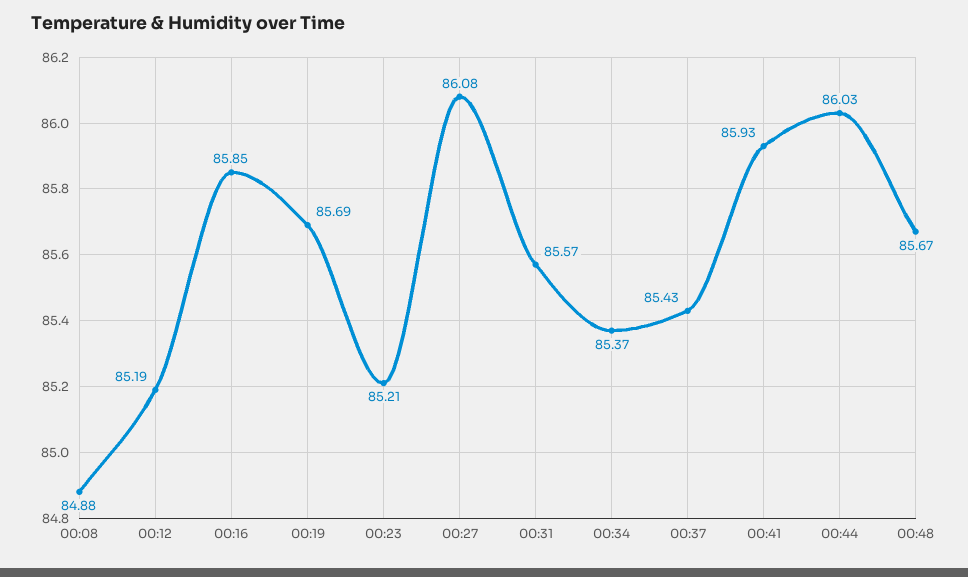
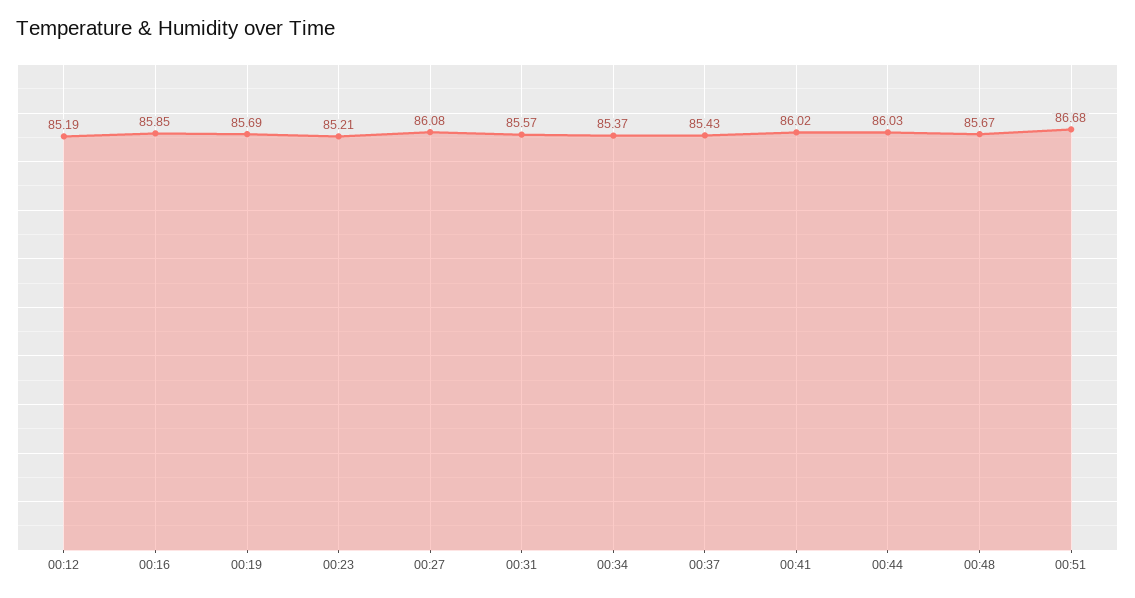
00:08: 84.88 -> none
00:41: 85.93 -> 86.02
00:51: none -> 86.68

